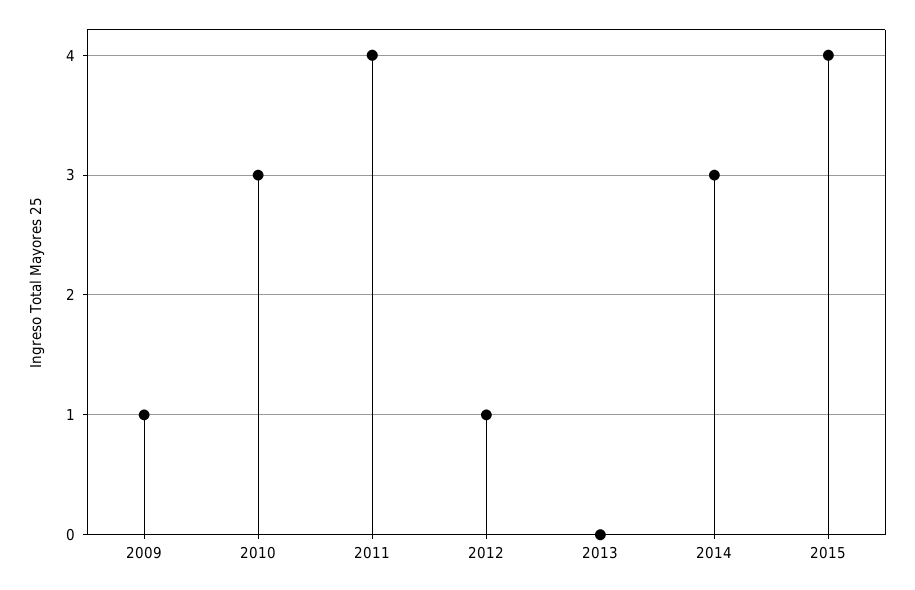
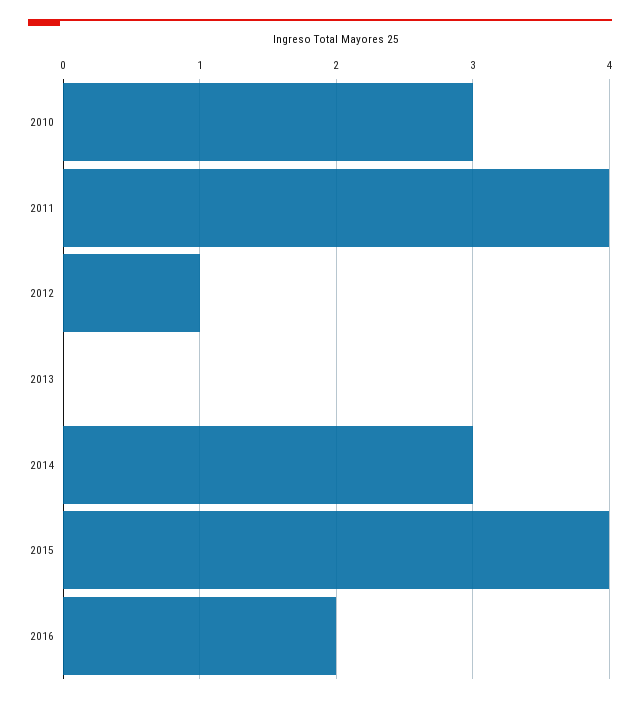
2009: 1 -> none
2016: none -> 2

